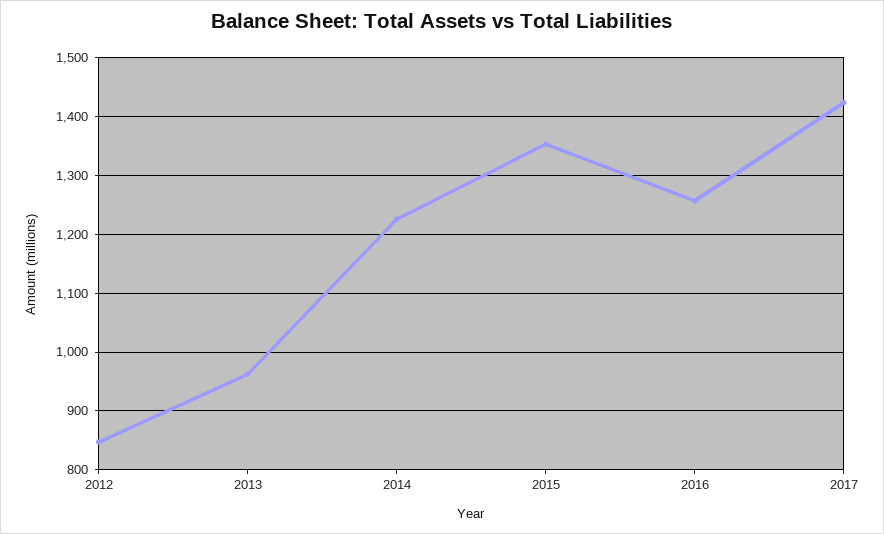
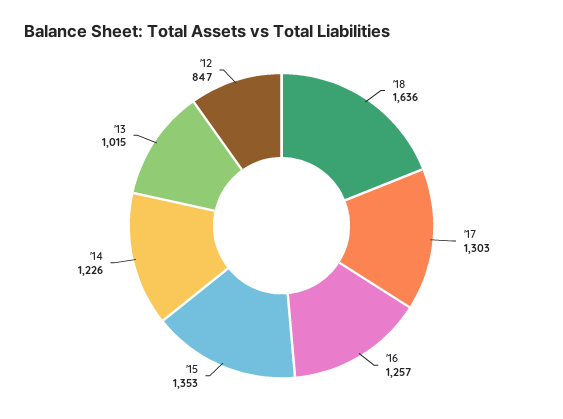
2013: 960 -> 1015
2017: 1420 -> 1303
'18: none -> 1636

